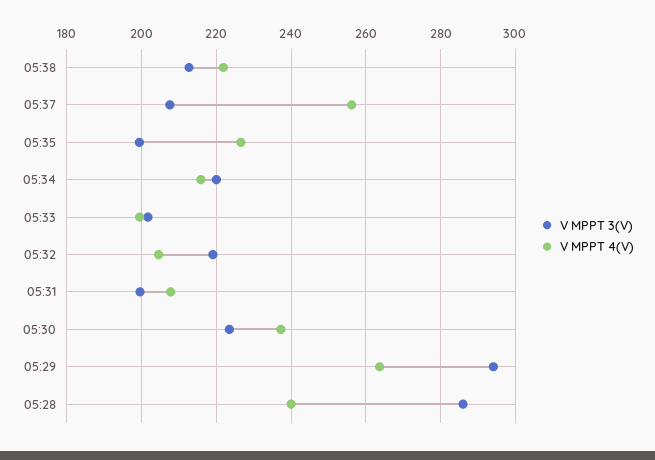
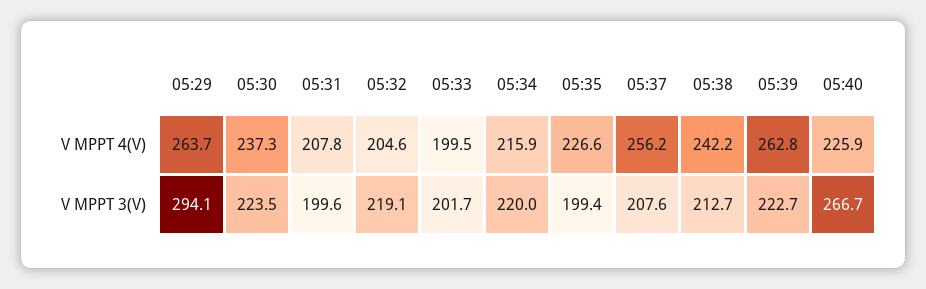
V MPPT 4(V), 05:38: 222 -> 242.2
V MPPT 3(V), 05:28: 286 -> none
V MPPT 4(V), 05:28: 240 -> none
V MPPT 4(V), 05:39: none -> 262.8
V MPPT 4(V), 05:40: none -> 225.9
V MPPT 3(V), 05:39: none -> 222.7
V MPPT 3(V), 05:40: none -> 266.7

